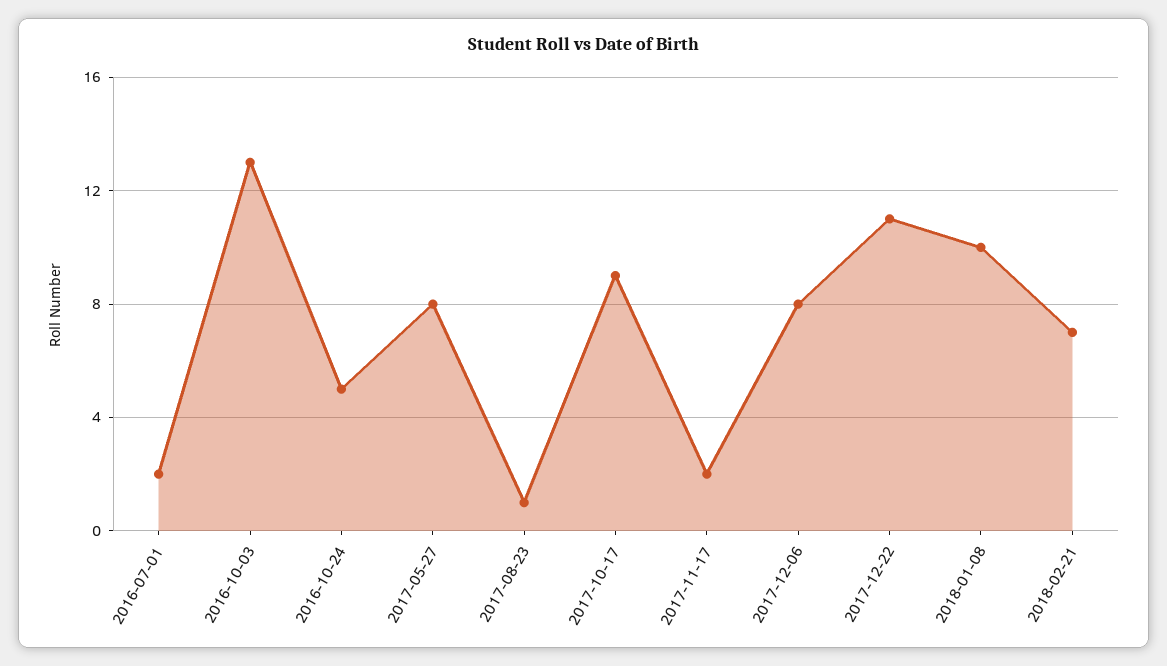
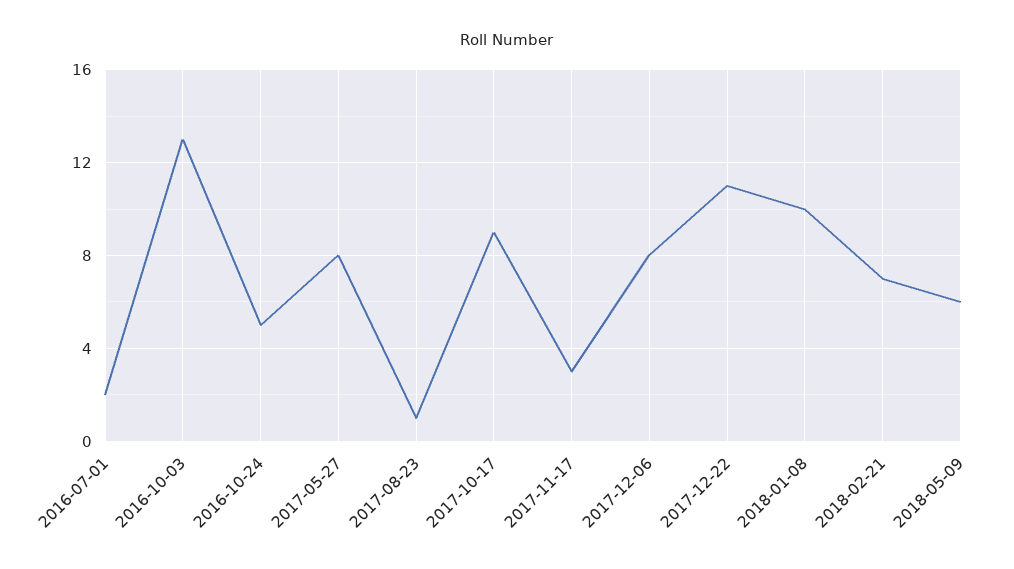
2017-11-17: 2 -> 3
2018-05-09: none -> 6

